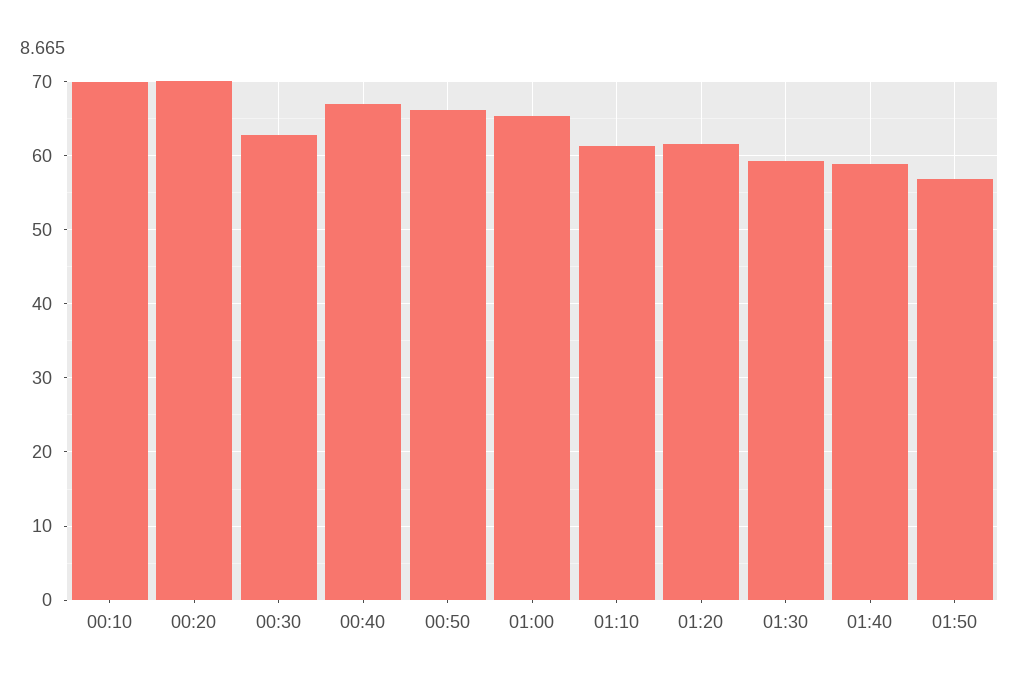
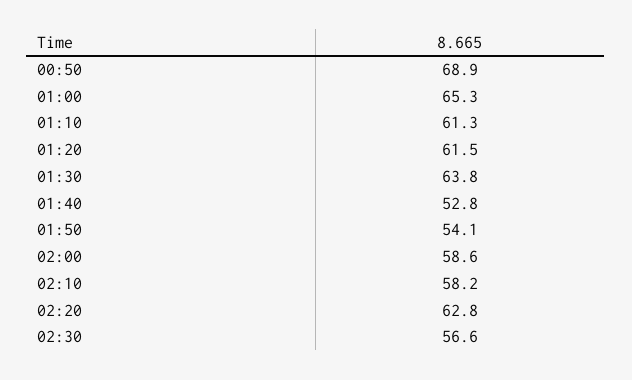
00:10: 70 -> none
00:20: 70 -> none
00:30: 63 -> none
00:40: 67 -> none
00:50: 66 -> 68.9
01:30: 59 -> 63.8
01:40: 59 -> 52.8
01:50: 57 -> 54.1
02:00: none -> 58.6
02:10: none -> 58.2
02:20: none -> 62.8
02:30: none -> 56.6

